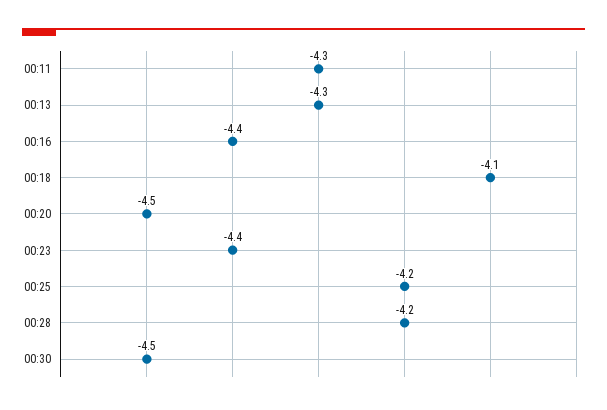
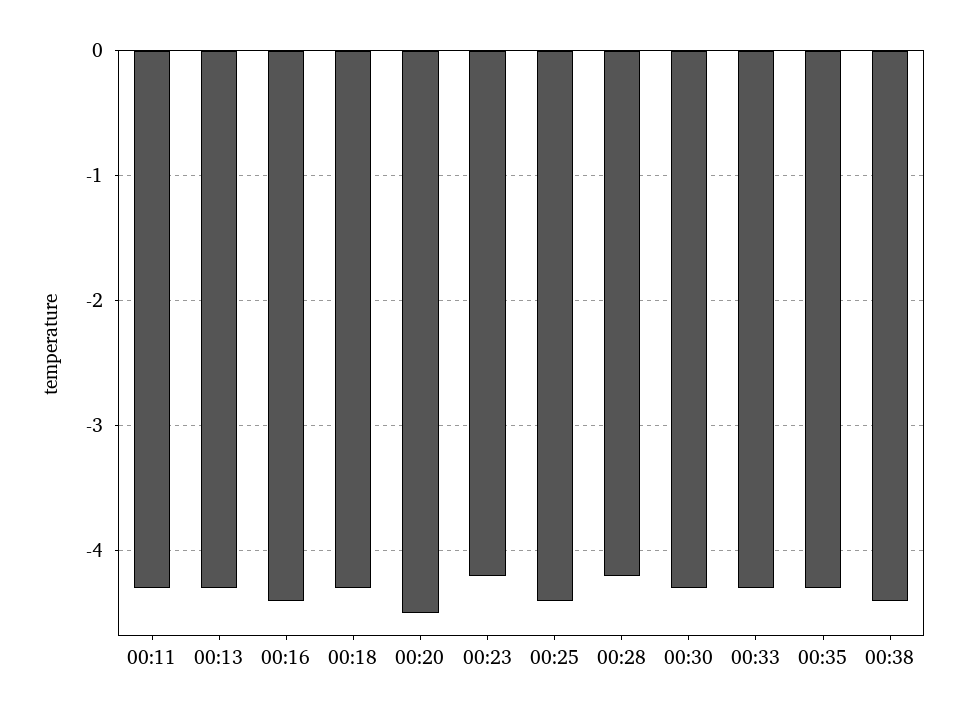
00:18: -4.1 -> -4.3
00:23: -4.4 -> -4.2
00:25: -4.2 -> -4.4
00:30: -4.5 -> -4.3
00:33: none -> -4.3
00:35: none -> -4.3
00:38: none -> -4.4

